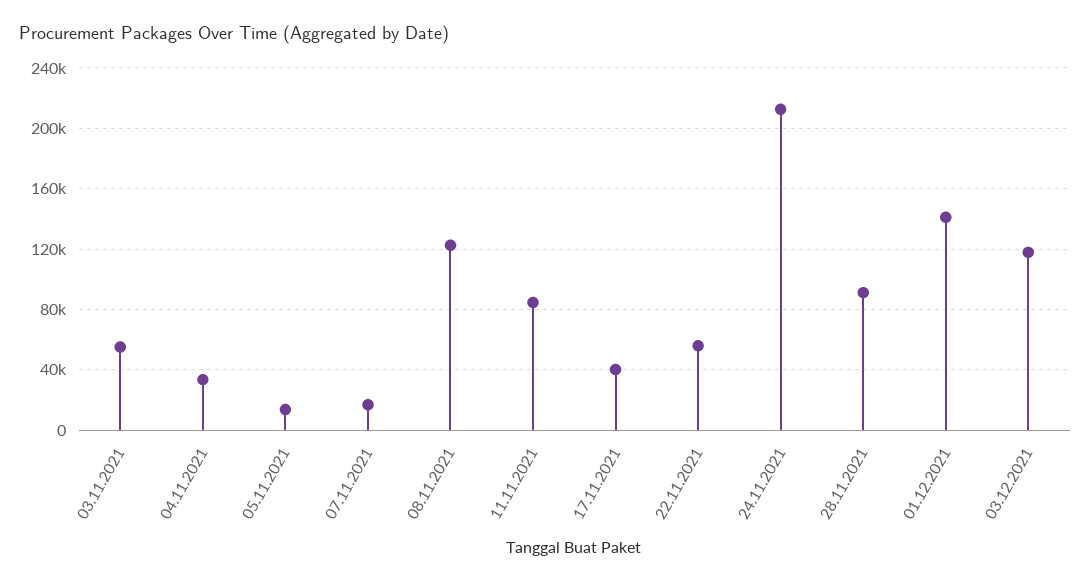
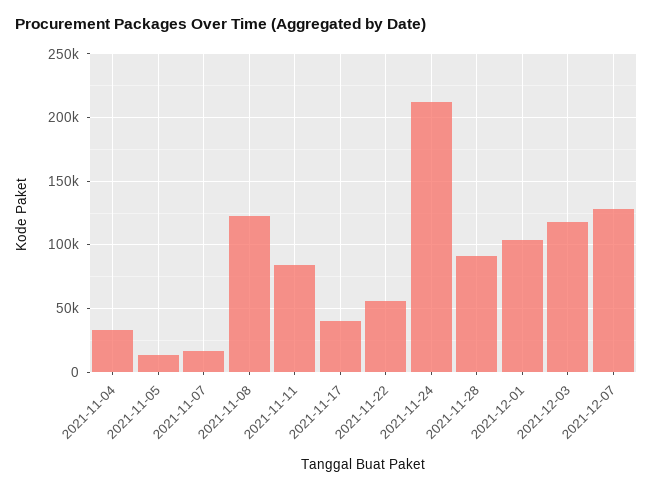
03.11.2021: 55000 -> none
01.12.2021: 140000 -> 105000
2021-12-07: none -> 130000

